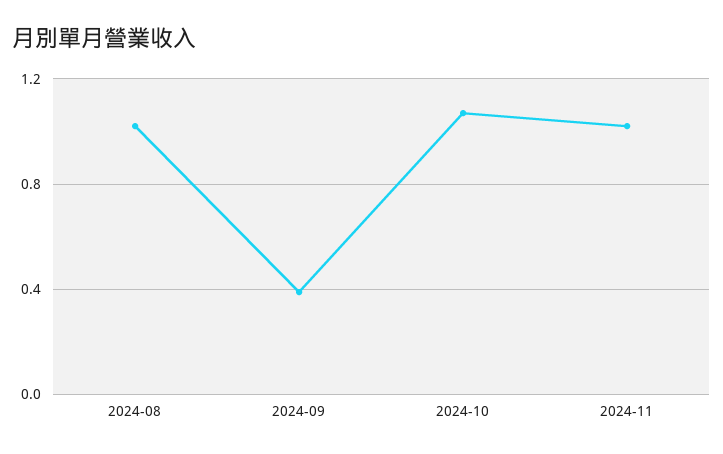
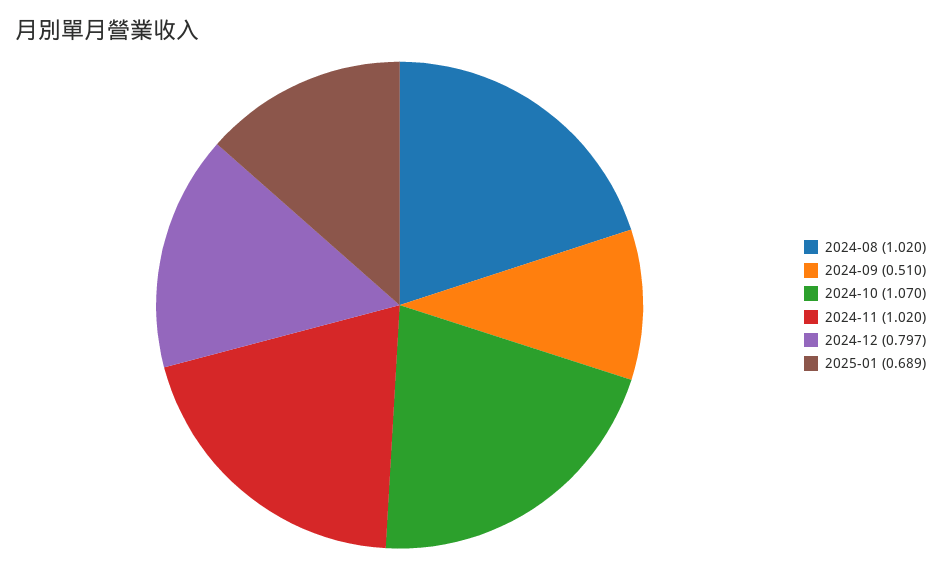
2024-09: 0.4 -> 0.51
2024-12: none -> 0.797
2025-01: none -> 0.689

